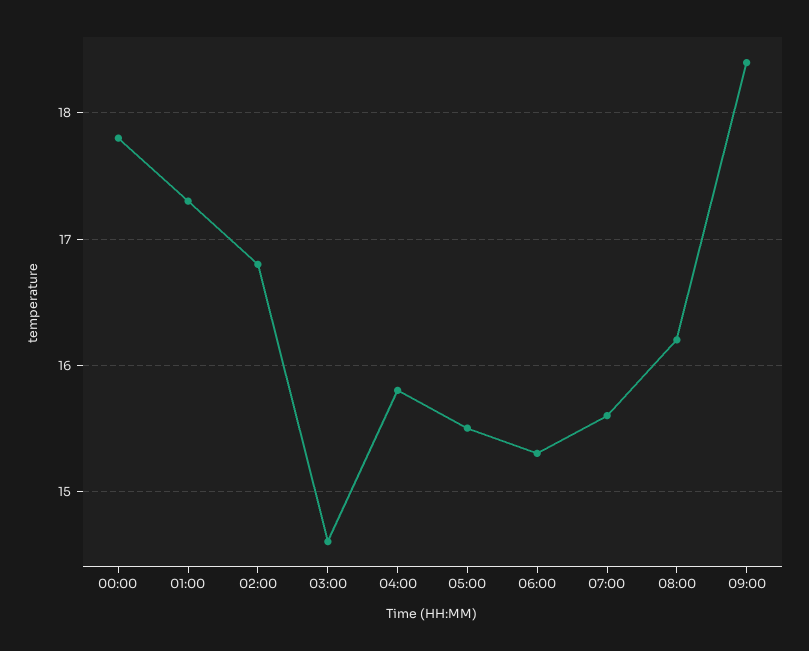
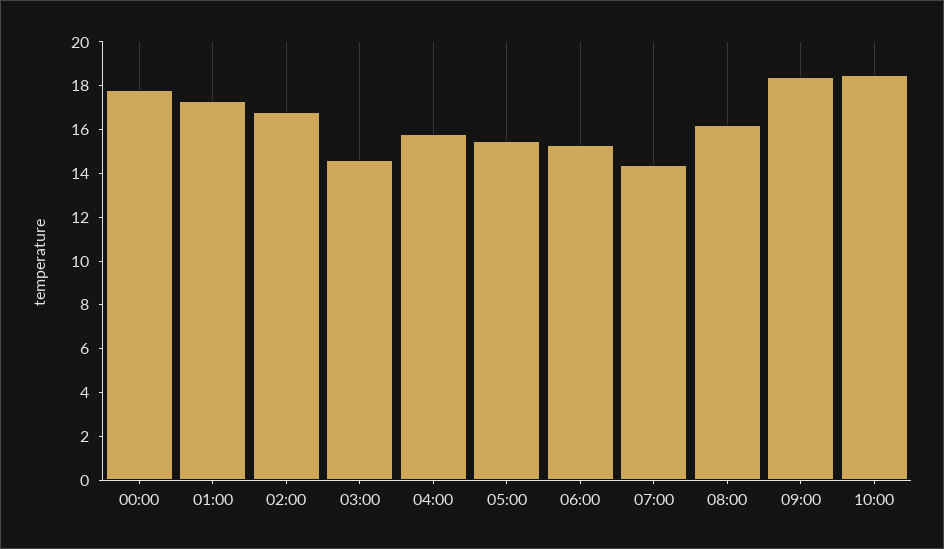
07:00: 15.6 -> 14.5
10:00: none -> 18.5

